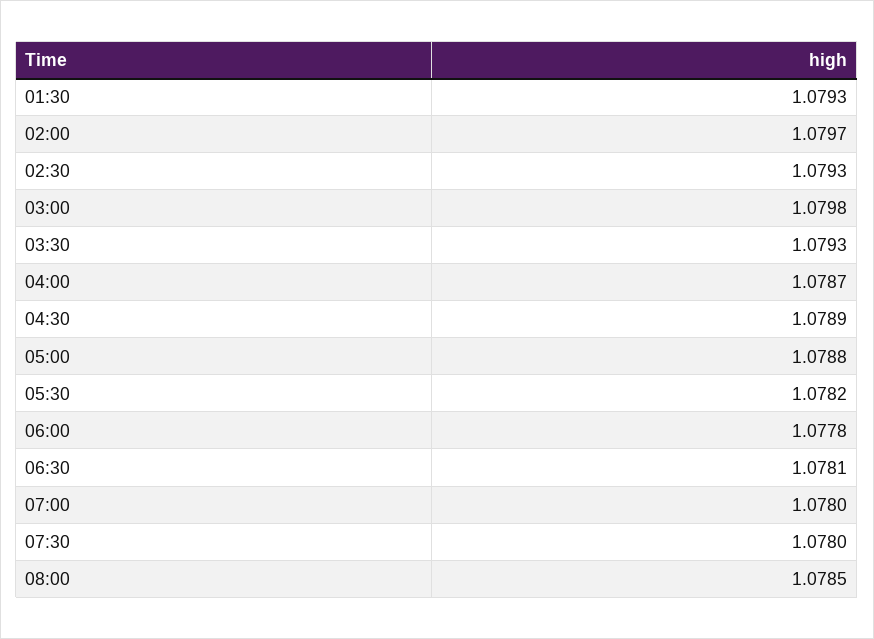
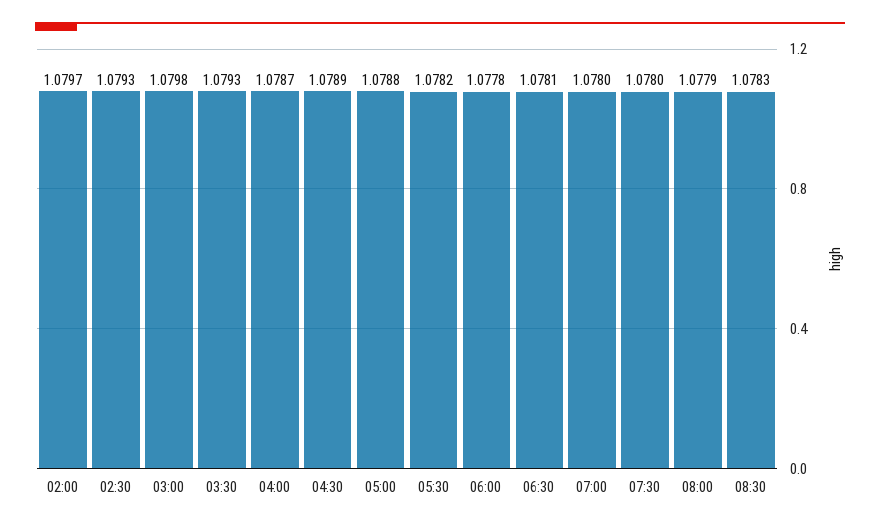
01:30: 1.0793 -> none
08:00: 1.0785 -> 1.0779
08:30: none -> 1.0783

